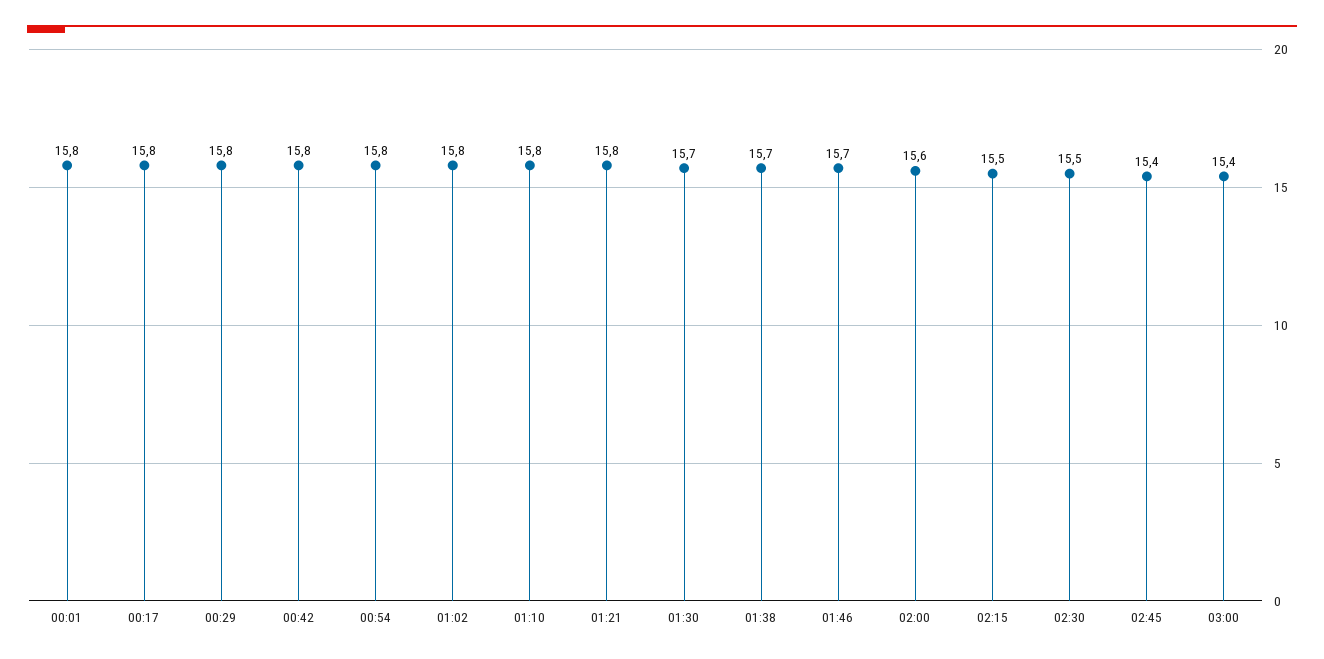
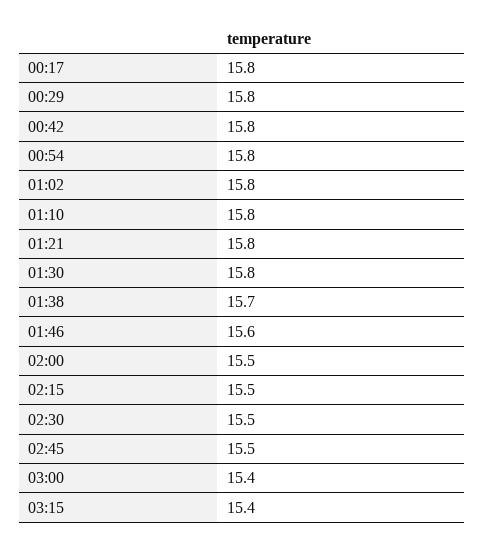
00:01: 15.8 -> none
01:30: 15.7 -> 15.8
01:46: 15.7 -> 15.6
02:00: 15.6 -> 15.5
02:45: 15.4 -> 15.5
03:15: none -> 15.4

